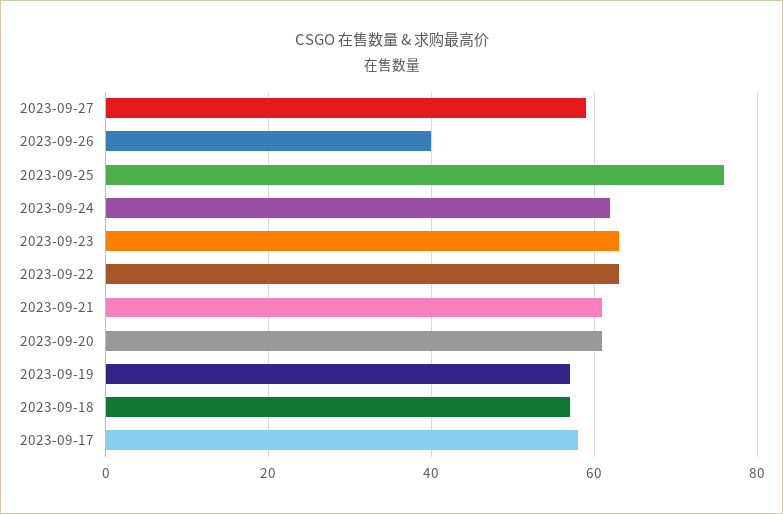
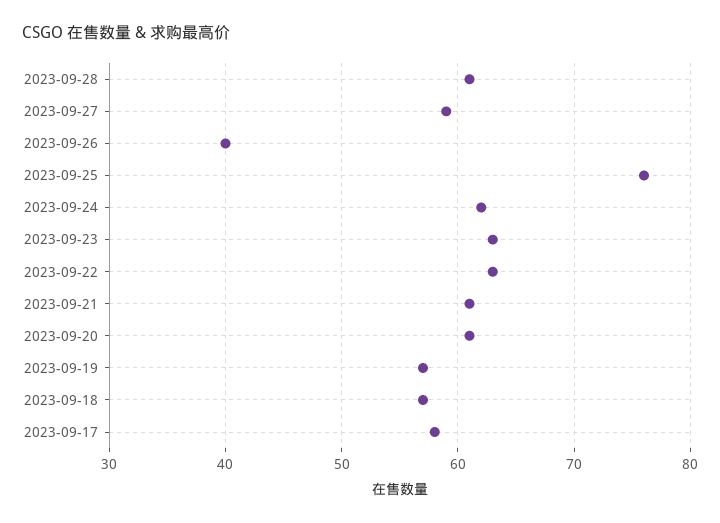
2023-09-28: none -> 61

